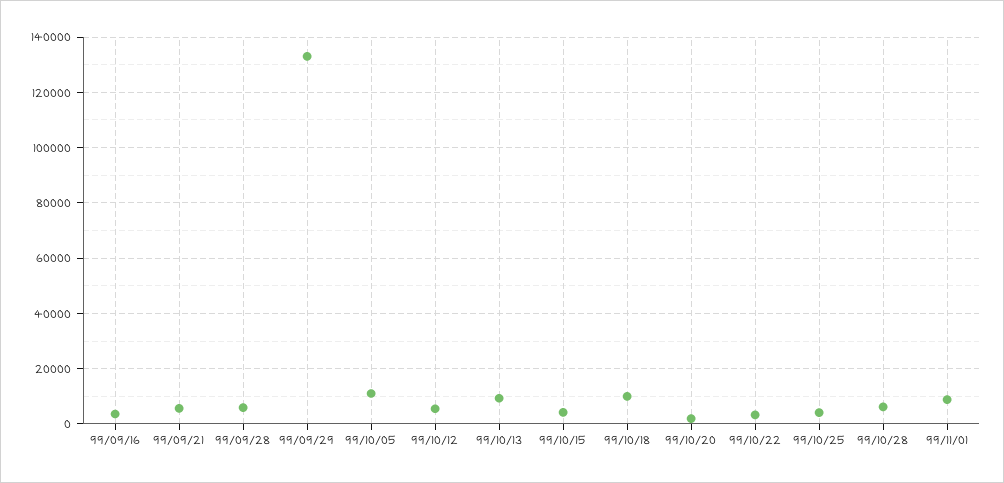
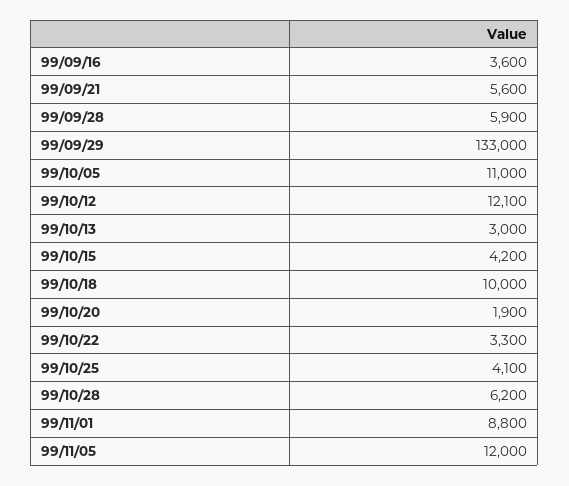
99/10/12: 5000 -> 12100
99/10/13: 10000 -> 3000
99/11/05: none -> 12000

